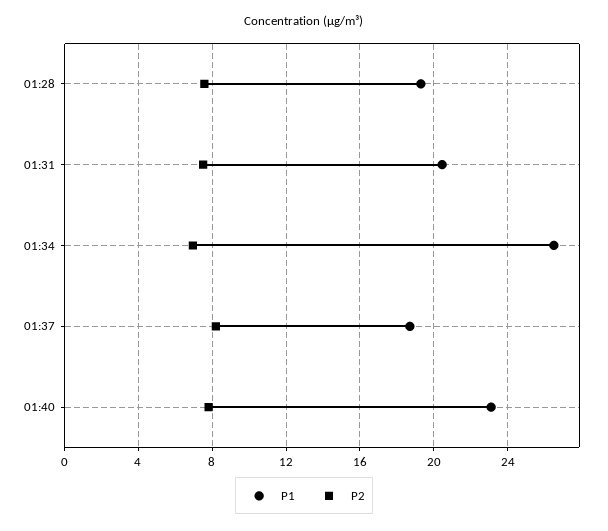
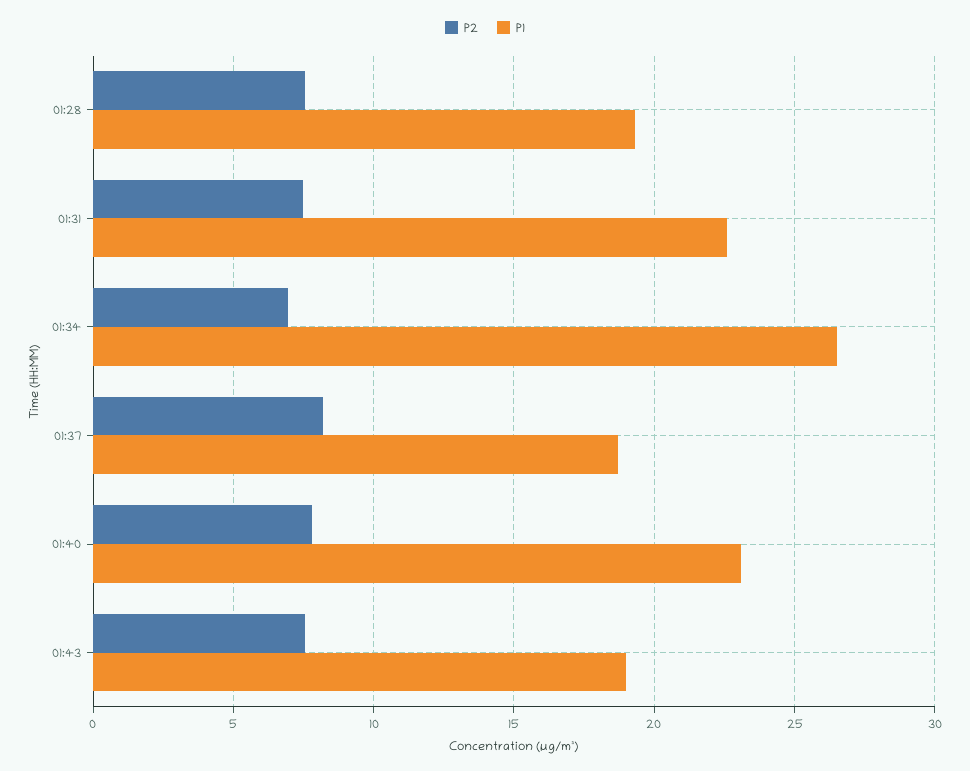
P1, 01:31: 20.5 -> 22.5
P2, 01:43: none -> 7.5
P1, 01:43: none -> 19

